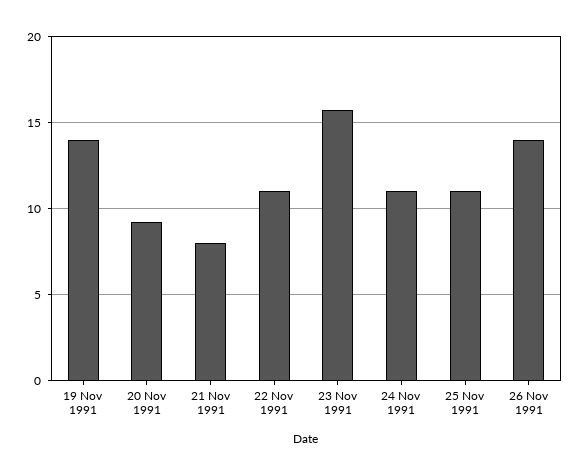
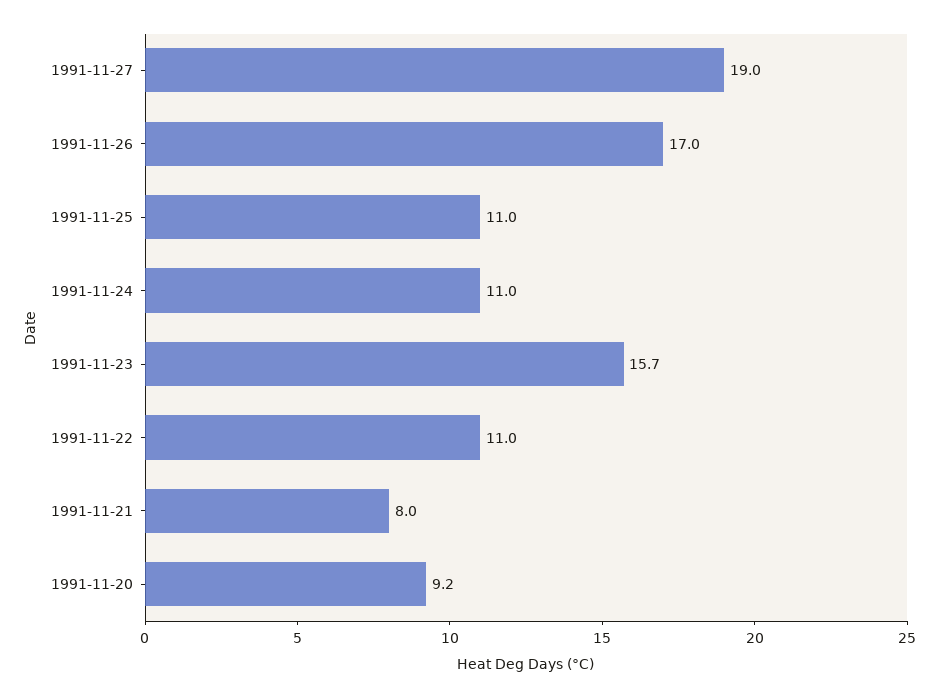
19 Nov 1991: 14 -> none
26 Nov 1991: 14 -> 17
1991-11-27: none -> 19

